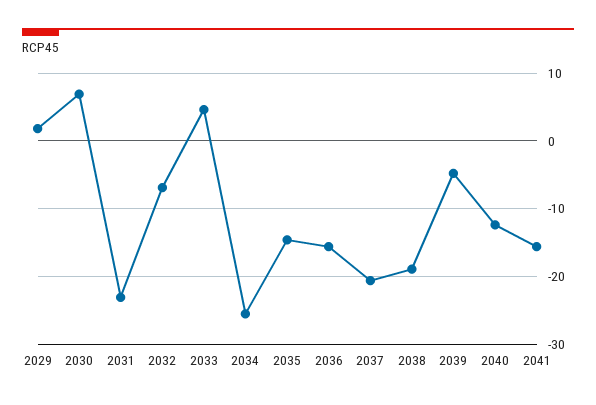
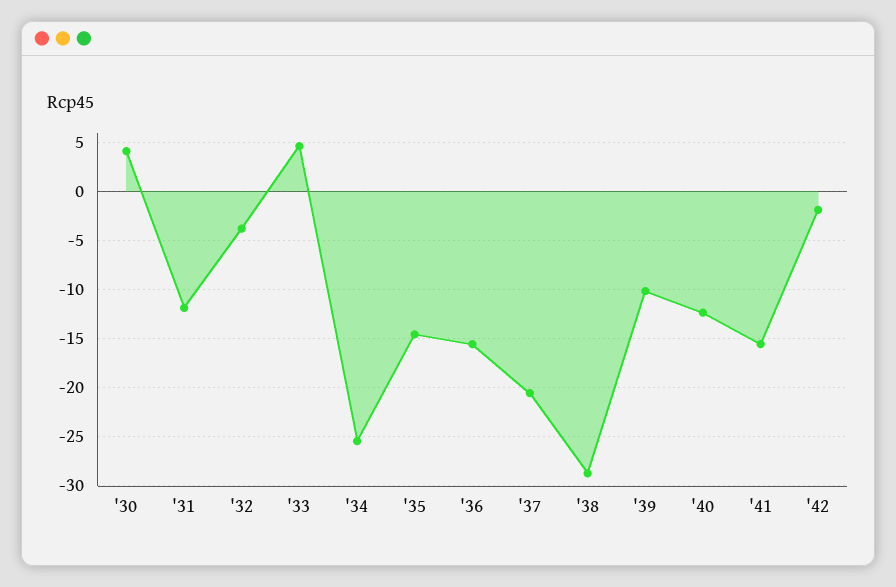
2029: 2 -> none
2030: 7 -> 4
2031: -23 -> -12
2032: -7 -> -4
2038: -19 -> -29
2039: -5 -> -10
'42: none -> -2

